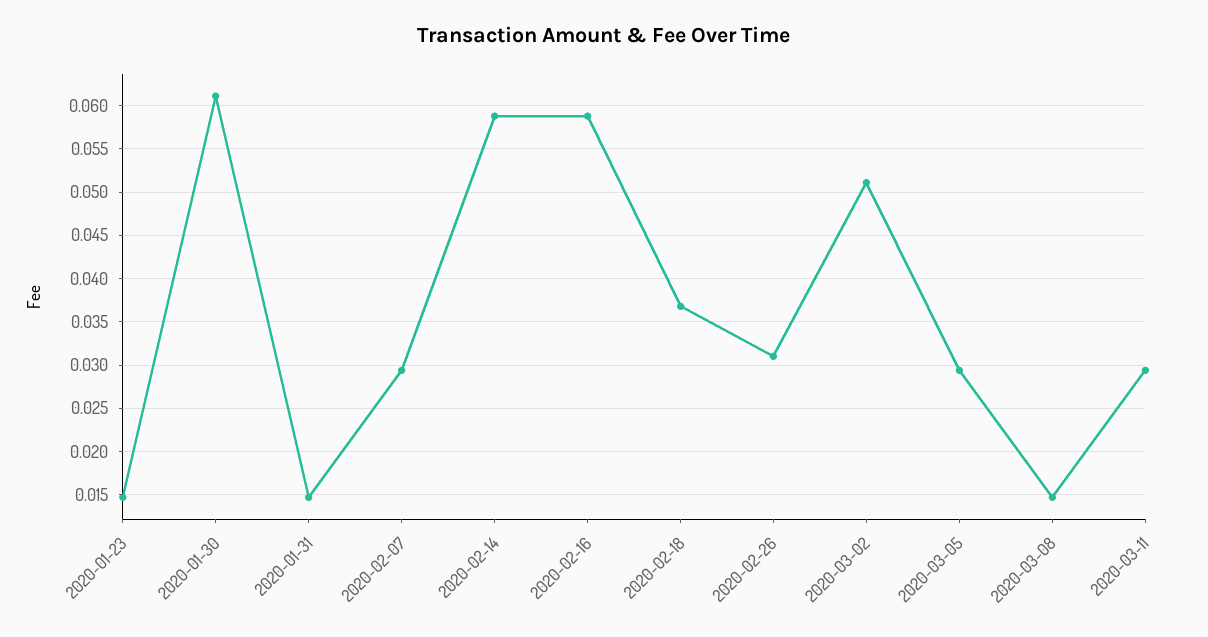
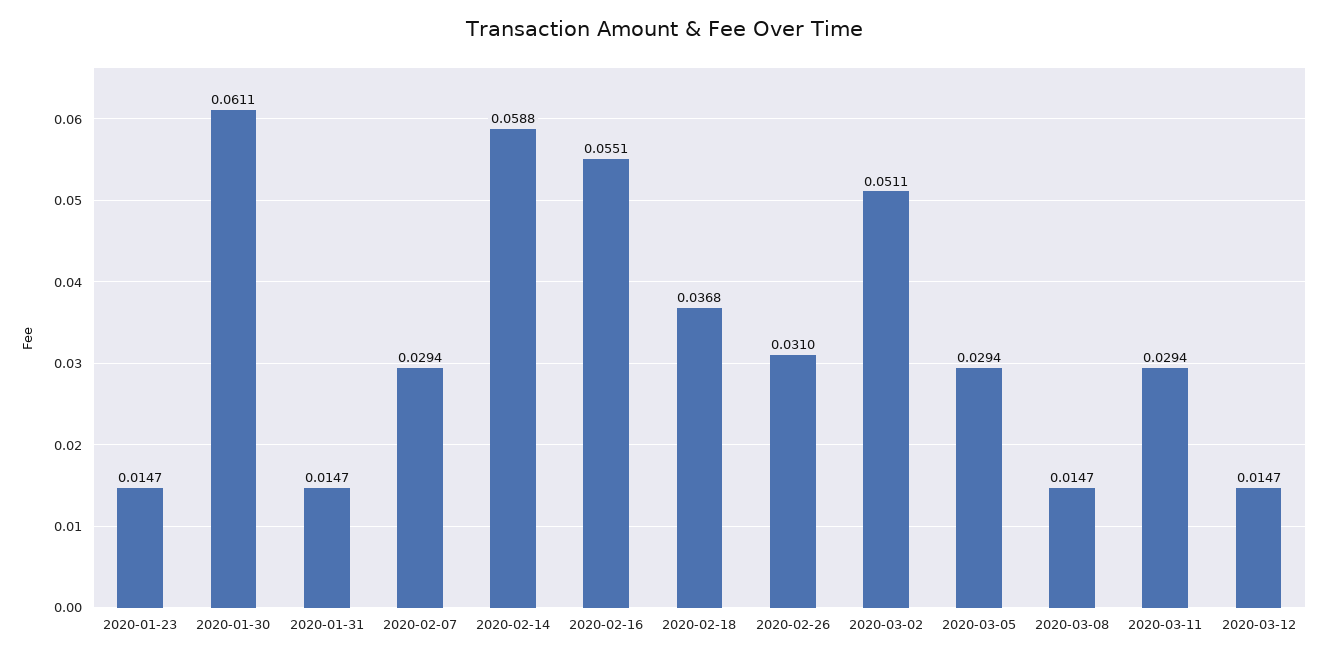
2020-02-16: 0.059 -> 0.0551
2020-03-12: none -> 0.0147

